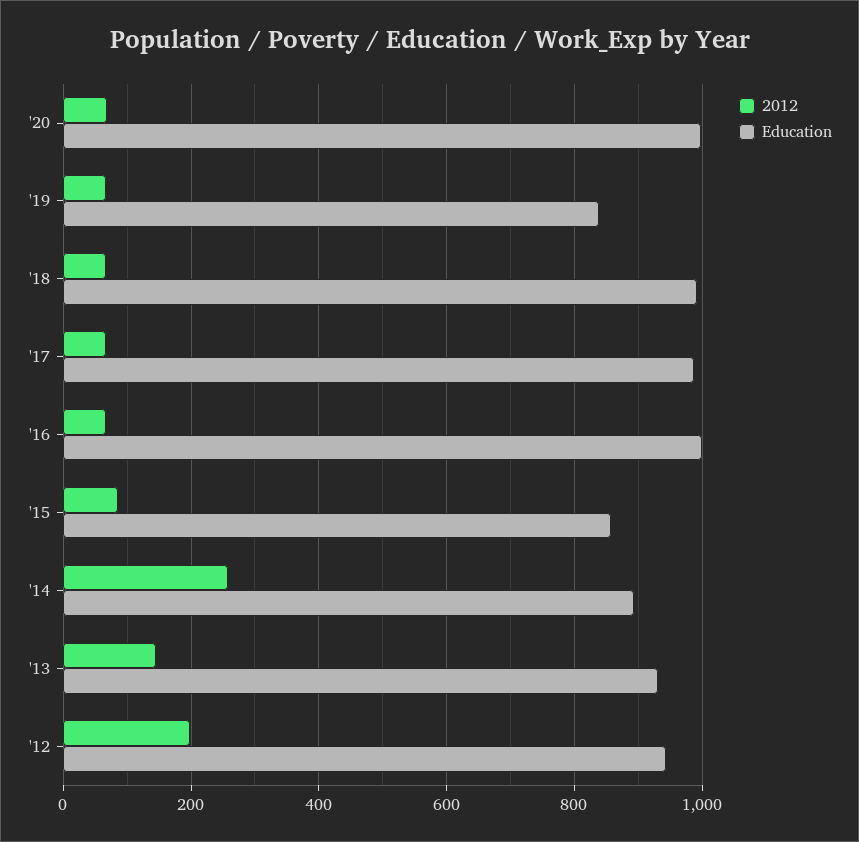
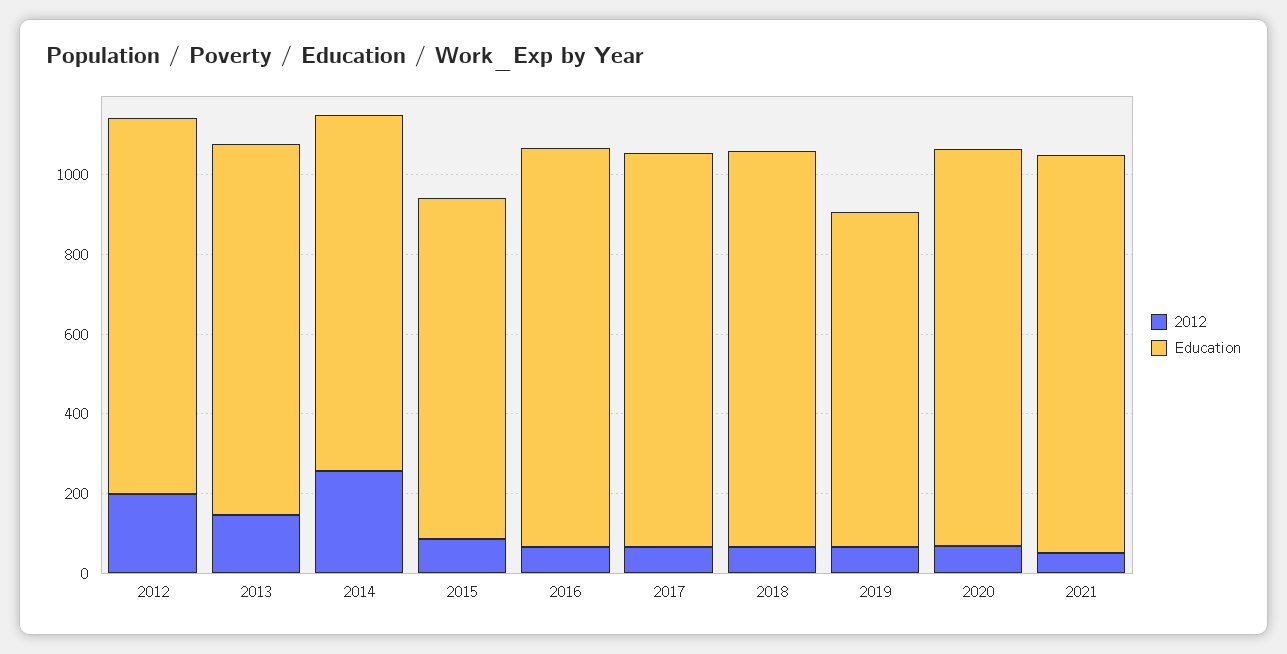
2012, 2021: none -> 50
Education, 2021: none -> 1000

